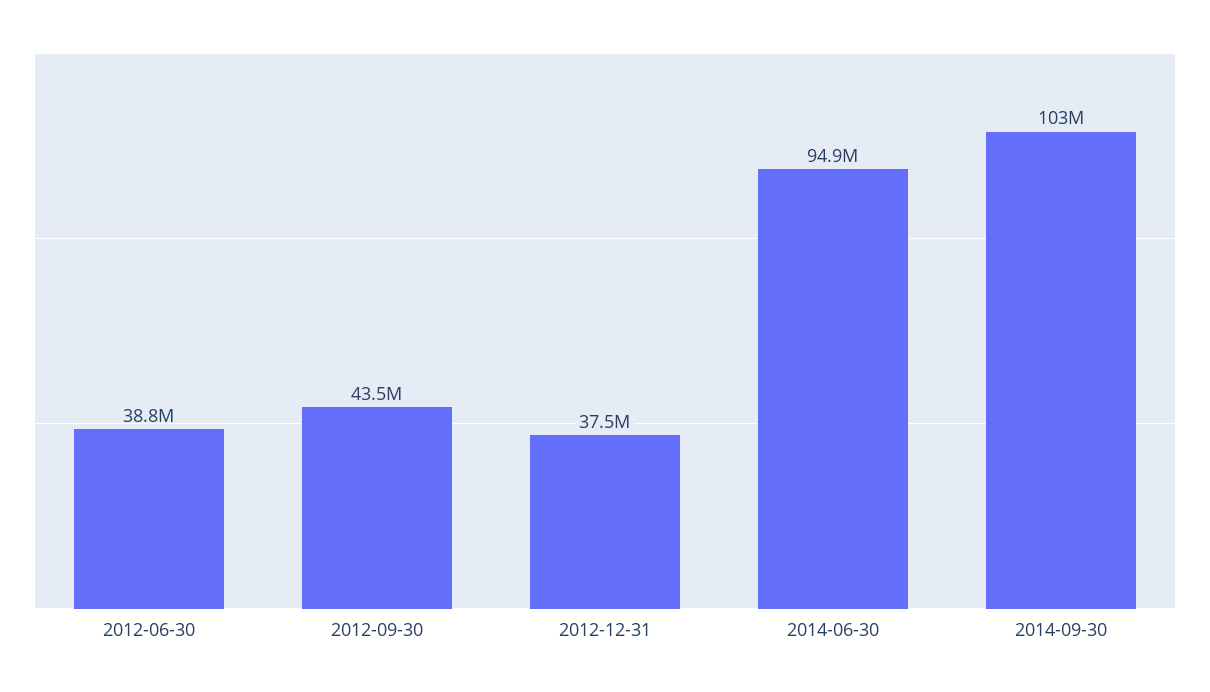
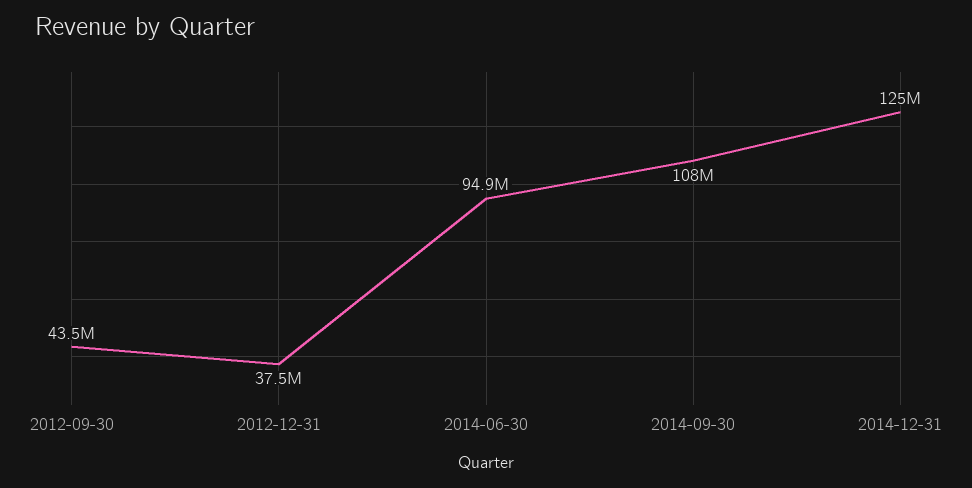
2012-06-30: 38800000 -> none
2014-09-30: 103000000 -> 108000000
2014-12-31: none -> 125000000

